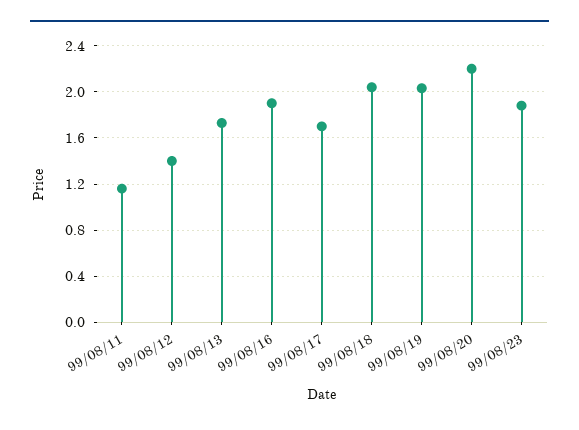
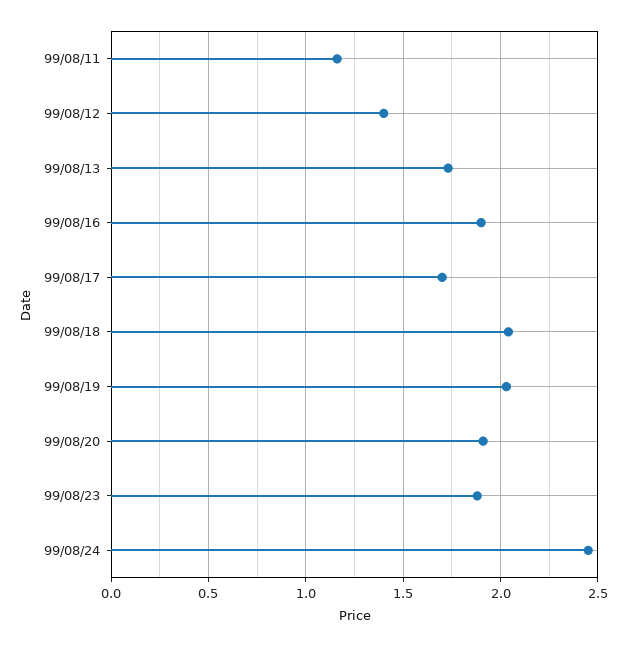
99/08/20: 2.2 -> 1.9
99/08/24: none -> 2.45

